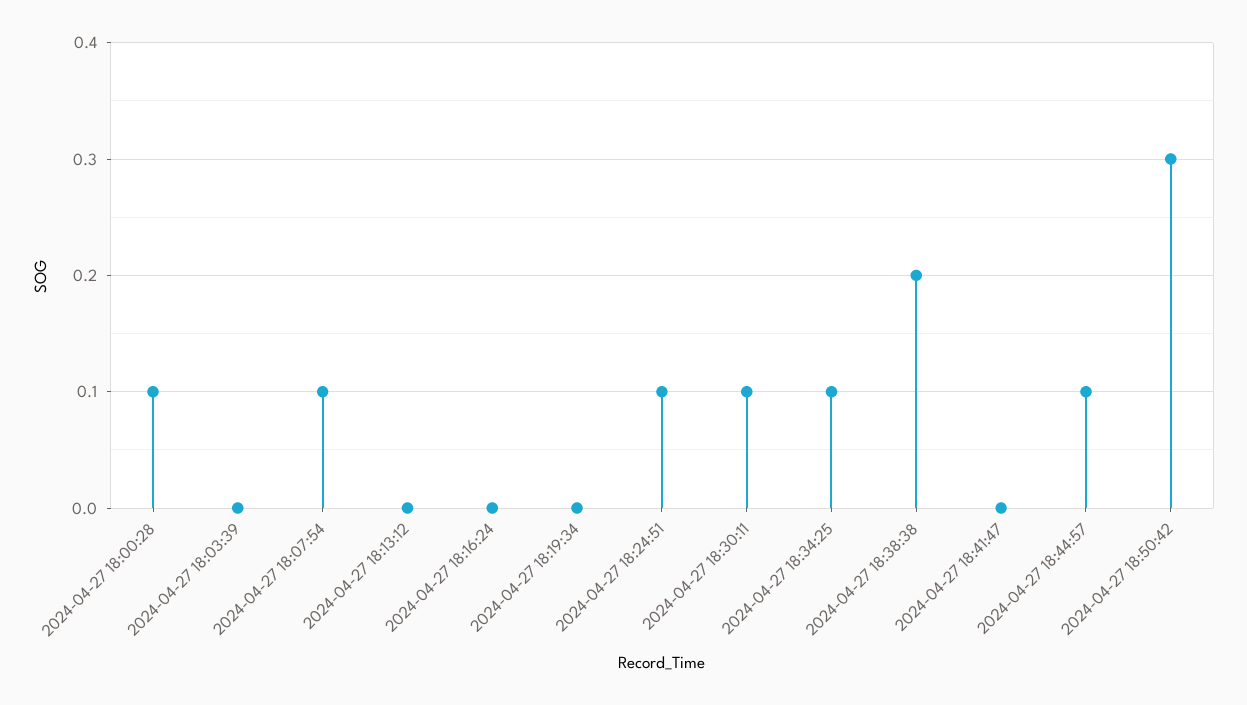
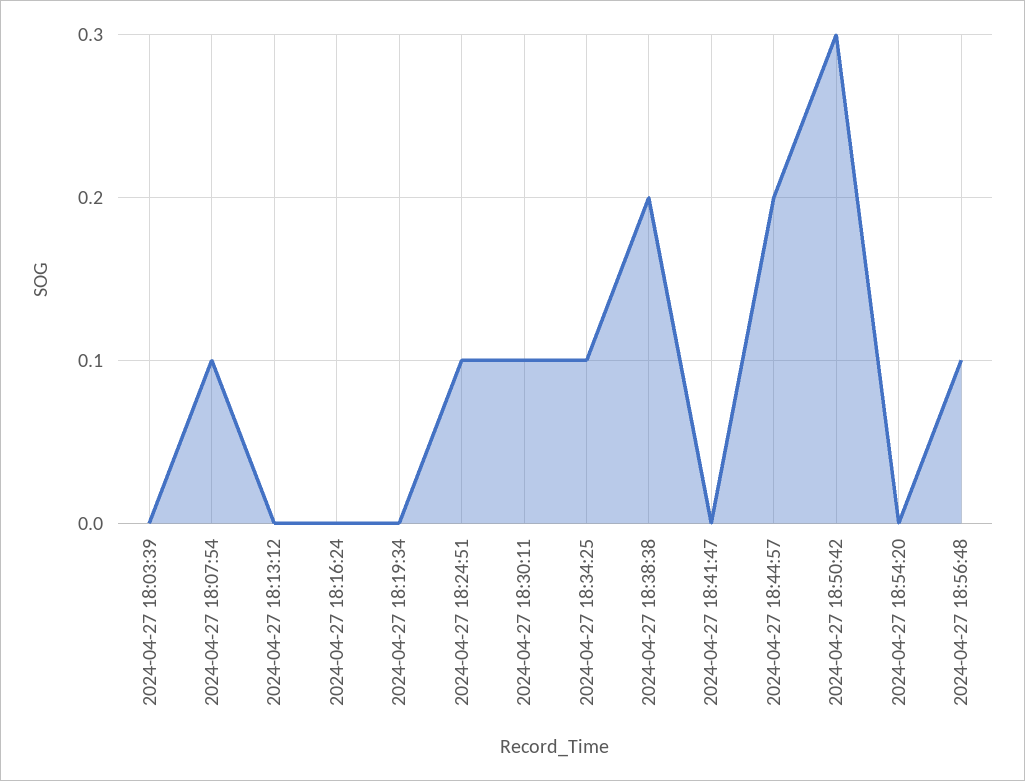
2024-04-27 18:00:28: 0.1 -> none
2024-04-27 18:44:57: 0.1 -> 0.2
2024-04-27 18:54:20: none -> 0
2024-04-27 18:56:48: none -> 0.1

